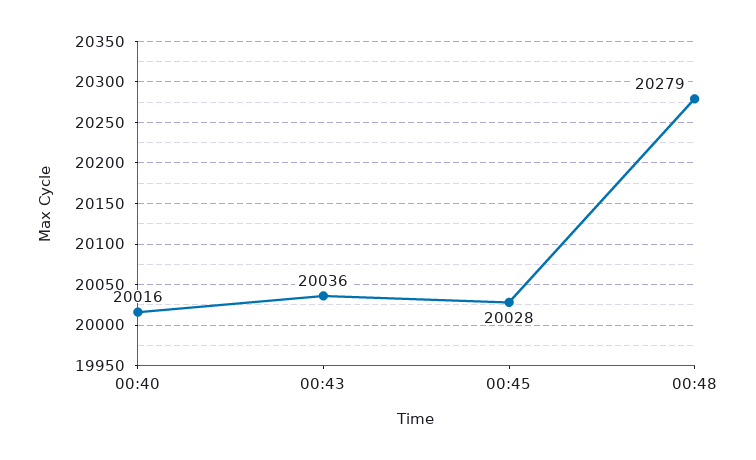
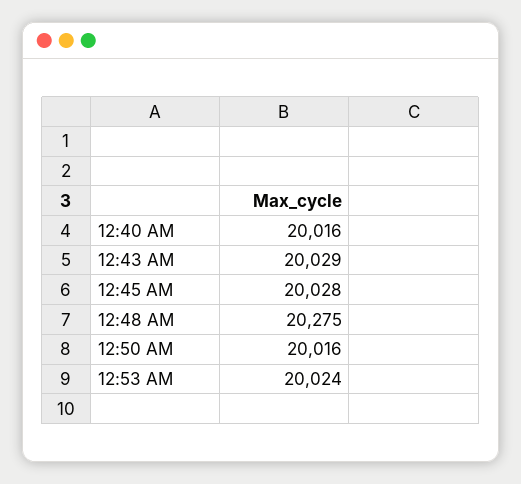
00:43: 20036 -> 20029
00:48: 20279 -> 20275
12:50 AM: none -> 20016
12:53 AM: none -> 20024

